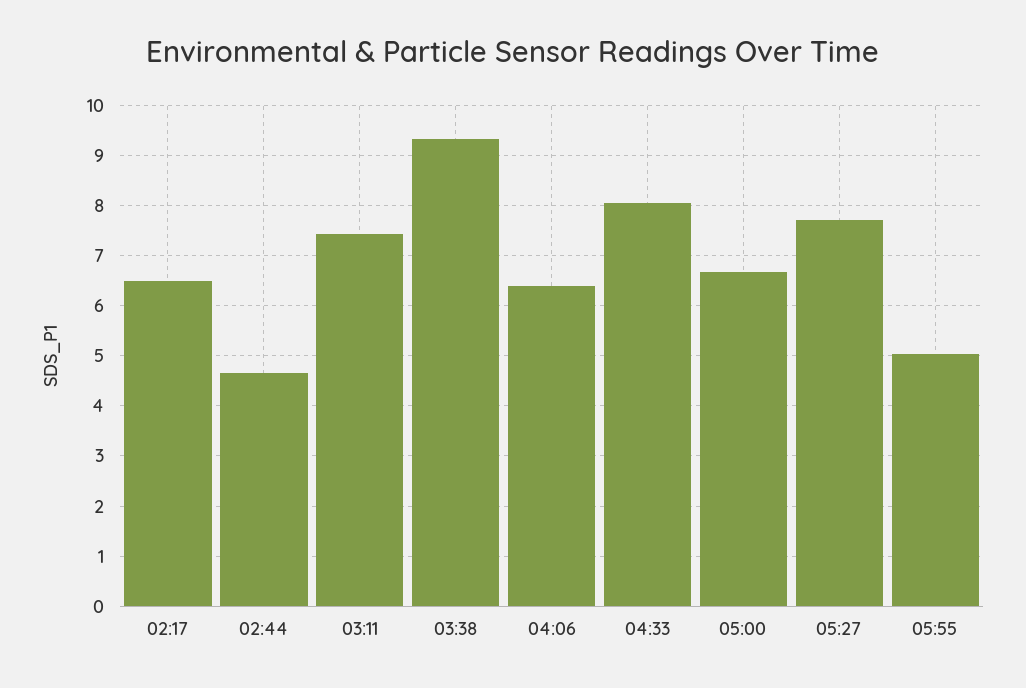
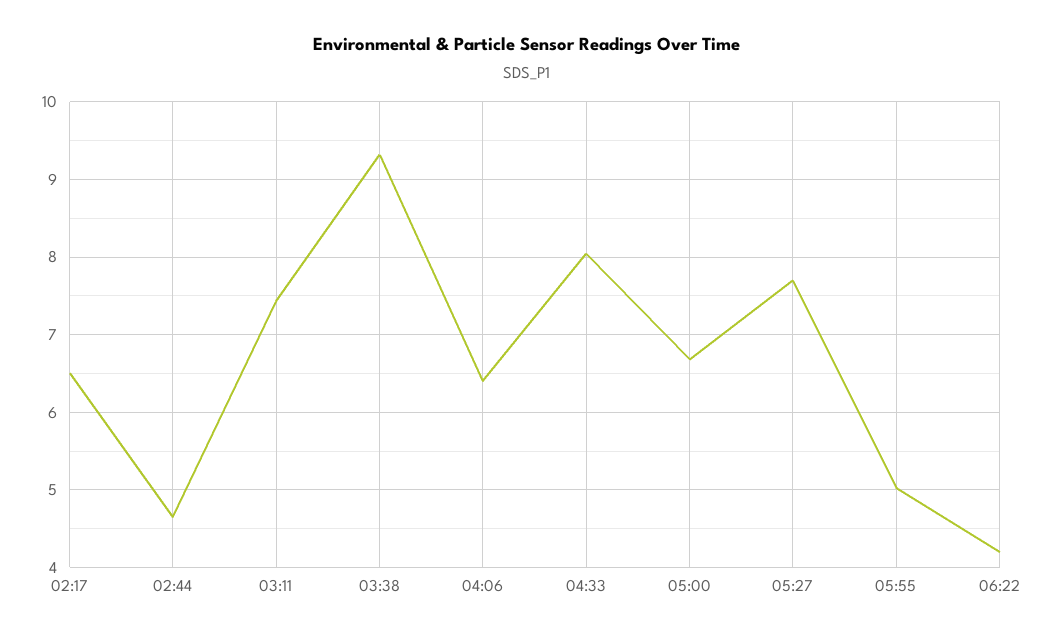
06:22: none -> 4.2

